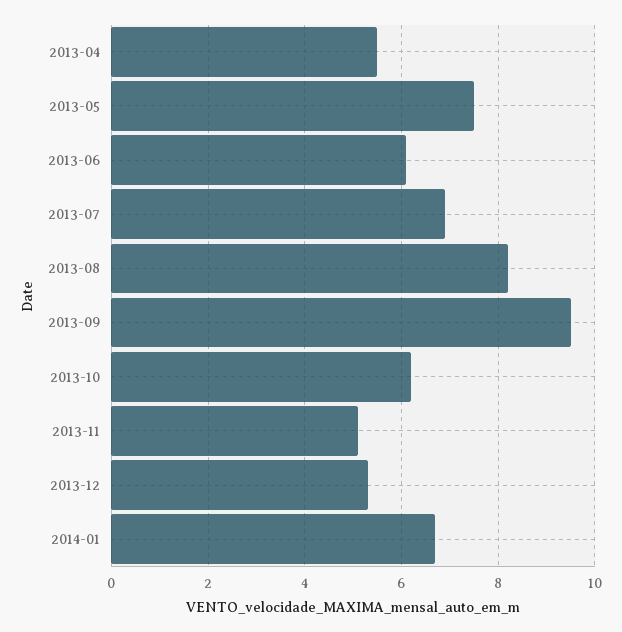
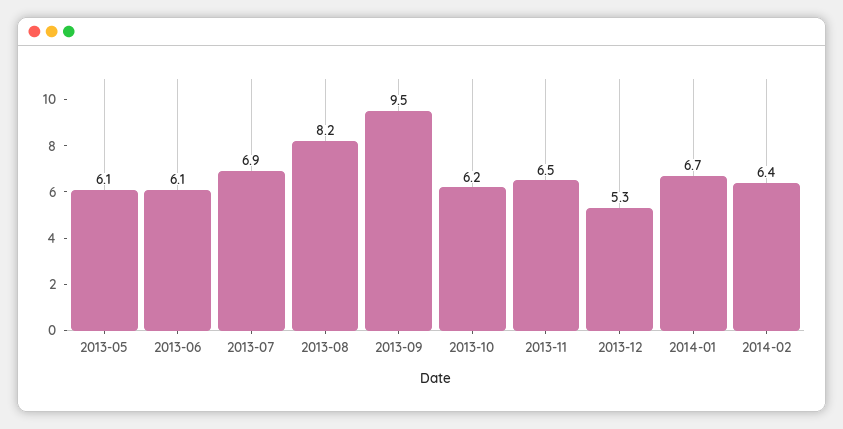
2013-04: 5.5 -> none
2013-05: 7.5 -> 6.1
2013-11: 5 -> 6.5
2014-02: none -> 6.4

